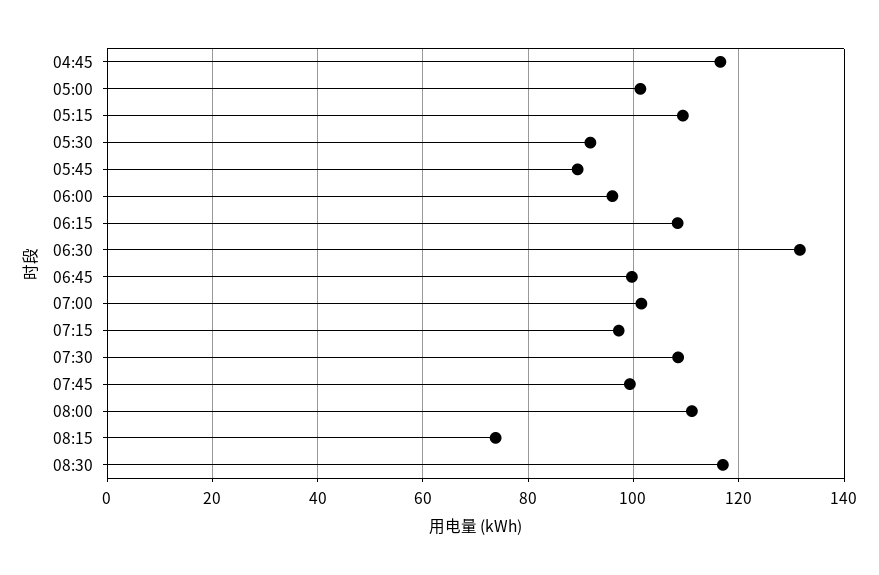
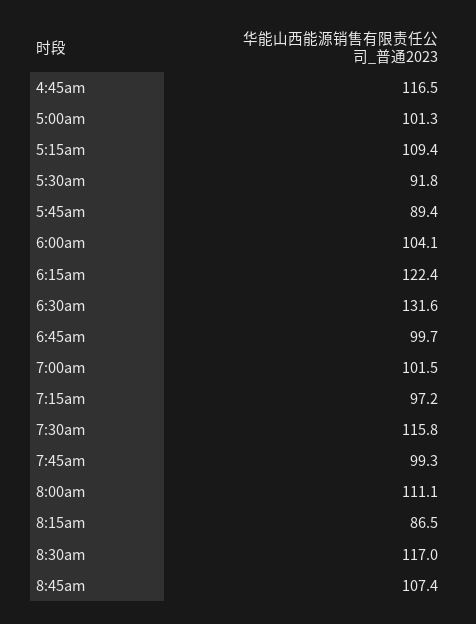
06:00: 96 -> 104.1
06:15: 108 -> 122.4
07:30: 108 -> 115.8
08:15: 74 -> 86.5
8:45am: none -> 107.4

